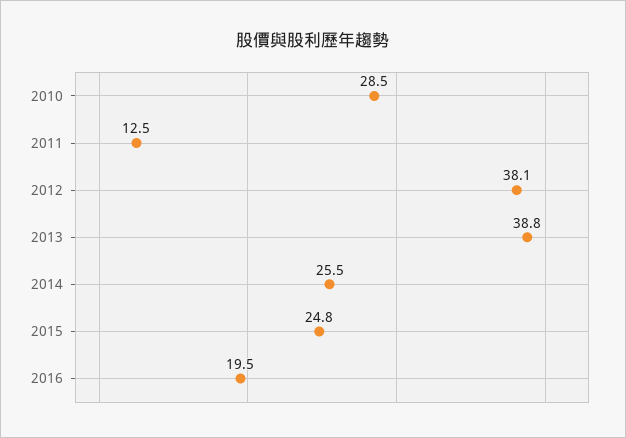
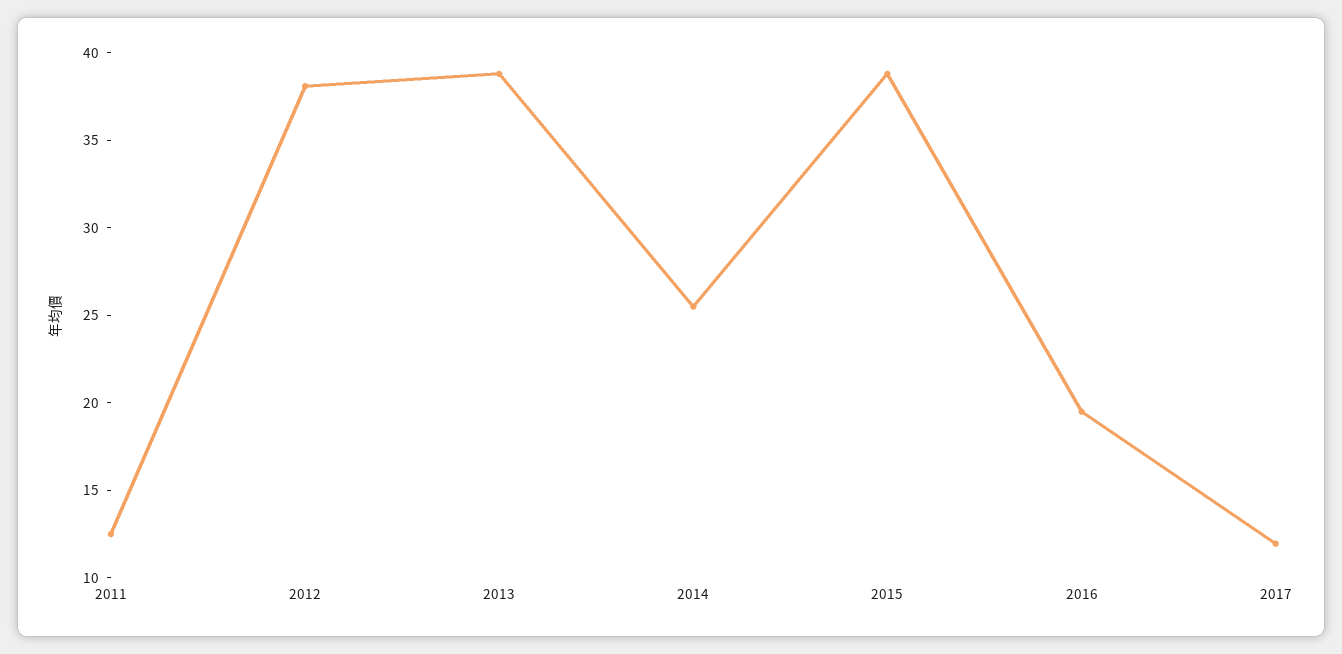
2010: 28.5 -> none
2015: 24.8 -> 39
2017: none -> 12

